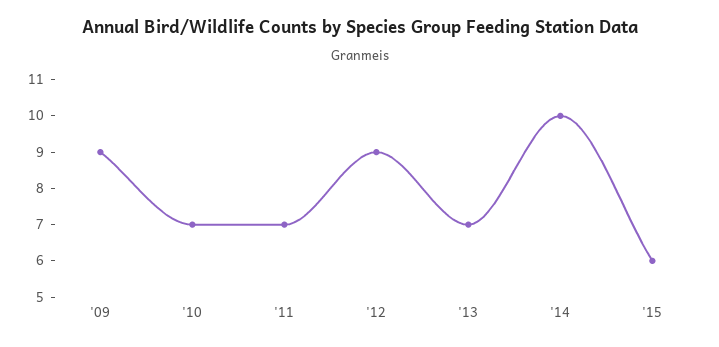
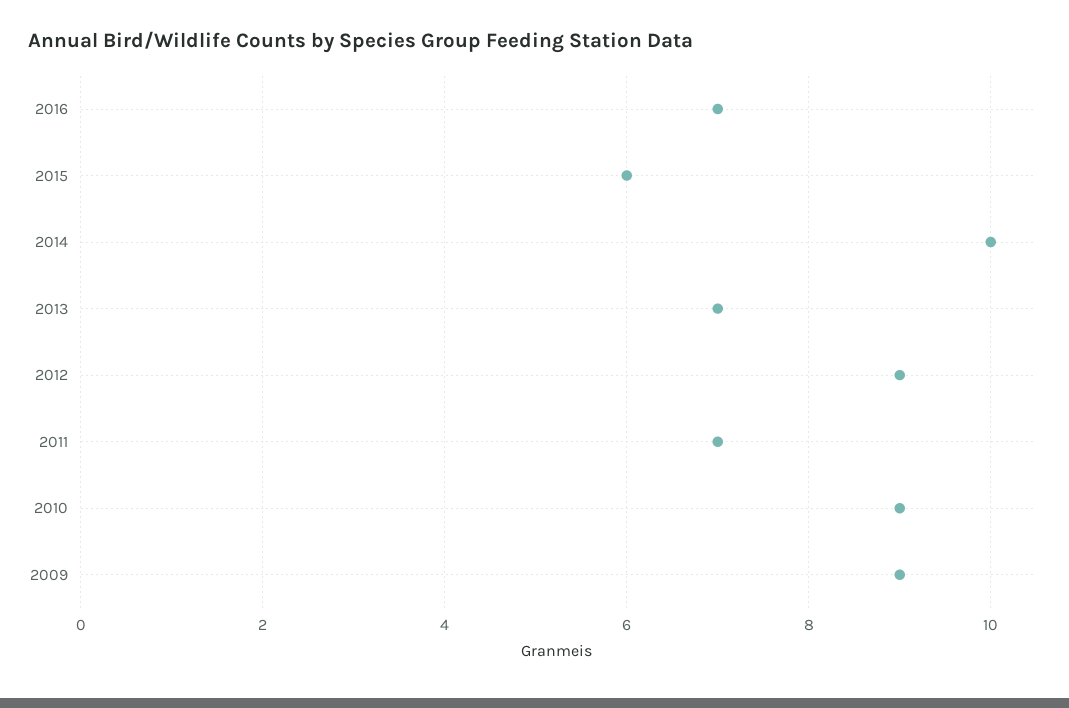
'10: 7 -> 9
2016: none -> 7

